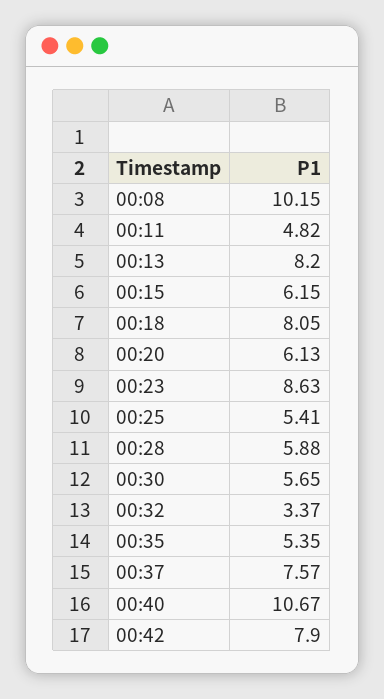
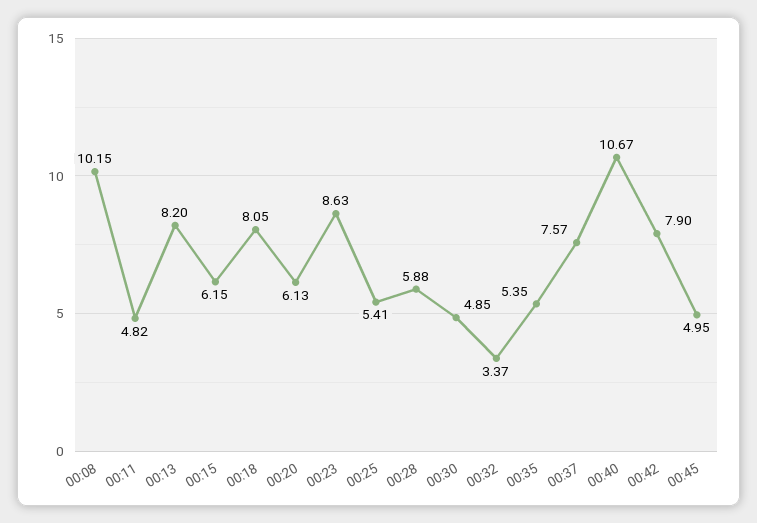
00:30: 5.65 -> 4.85
00:45: none -> 4.95

